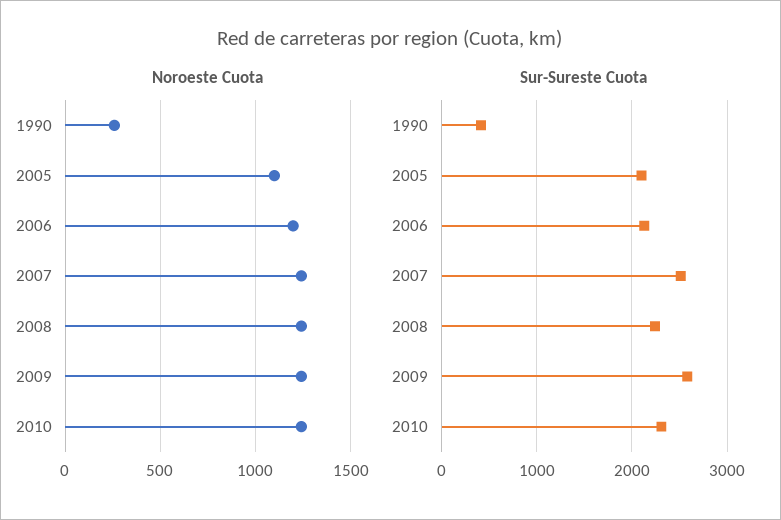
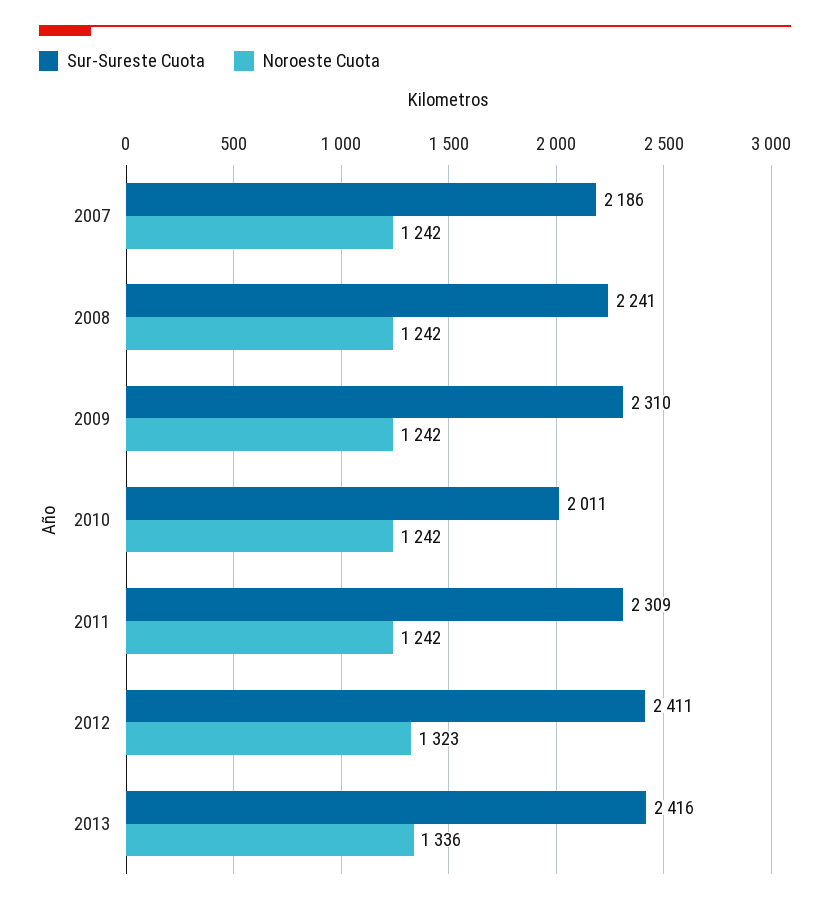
Noroeste Cuota, 1990: 250 -> none
Noroeste Cuota, 2005: 1100 -> none
Noroeste Cuota, 2006: 1200 -> none
Sur-Sureste Cuota, 1990: 400 -> none
Sur-Sureste Cuota, 2005: 2100 -> none
Sur-Sureste Cuota, 2006: 2100 -> none
Sur-Sureste Cuota, 2007: 2500 -> 2186
Sur-Sureste Cuota, 2009: 2600 -> 2310
Sur-Sureste Cuota, 2010: 2300 -> 2011
Sur-Sureste Cuota, 2011: none -> 2309
Noroeste Cuota, 2011: none -> 1242
Sur-Sureste Cuota, 2012: none -> 2411
Noroeste Cuota, 2012: none -> 1323
Sur-Sureste Cuota, 2013: none -> 2416
Noroeste Cuota, 2013: none -> 1336

